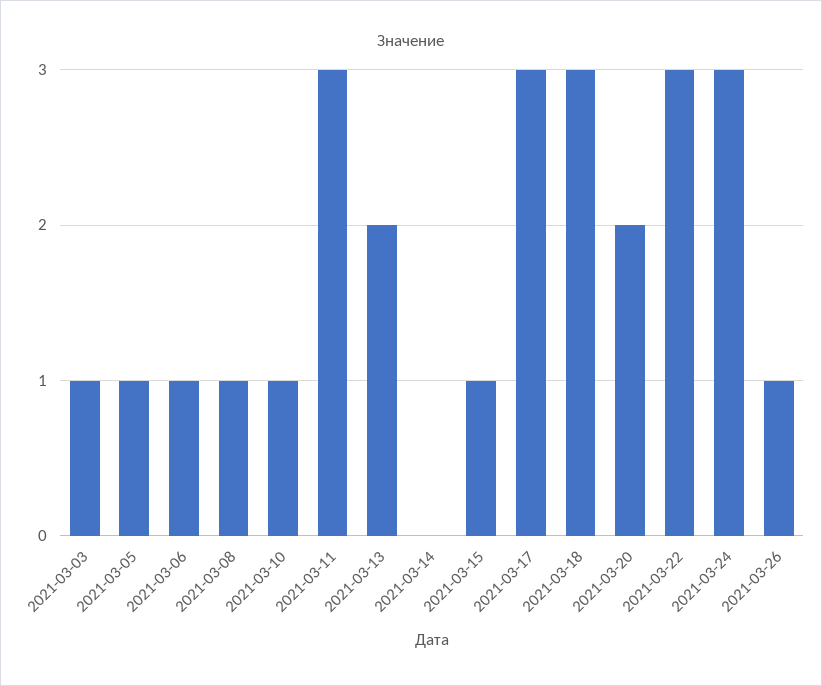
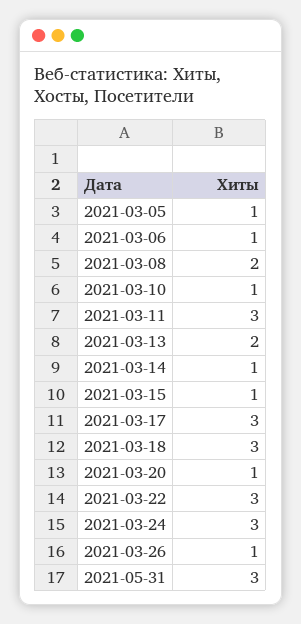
2021-03-03: 1 -> none
2021-03-08: 1 -> 2
2021-03-14: 0 -> 1
2021-03-20: 2 -> 1
2021-05-31: none -> 3

